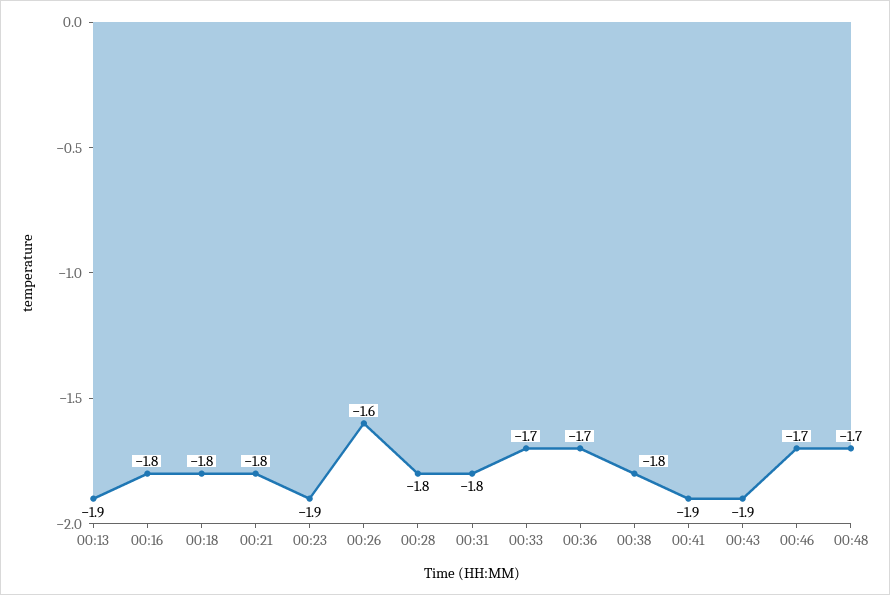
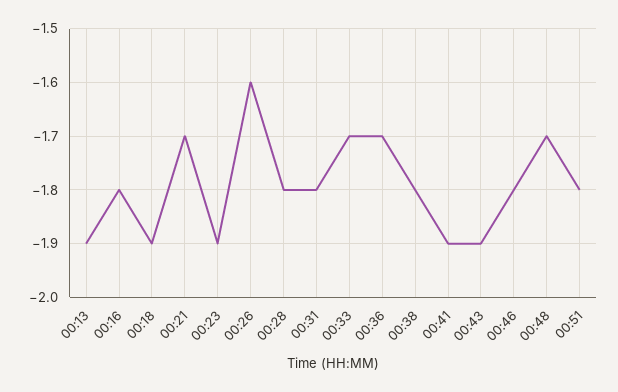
00:18: -1.8 -> -1.9
00:21: -1.8 -> -1.7
00:46: -1.7 -> -1.8
00:51: none -> -1.8

